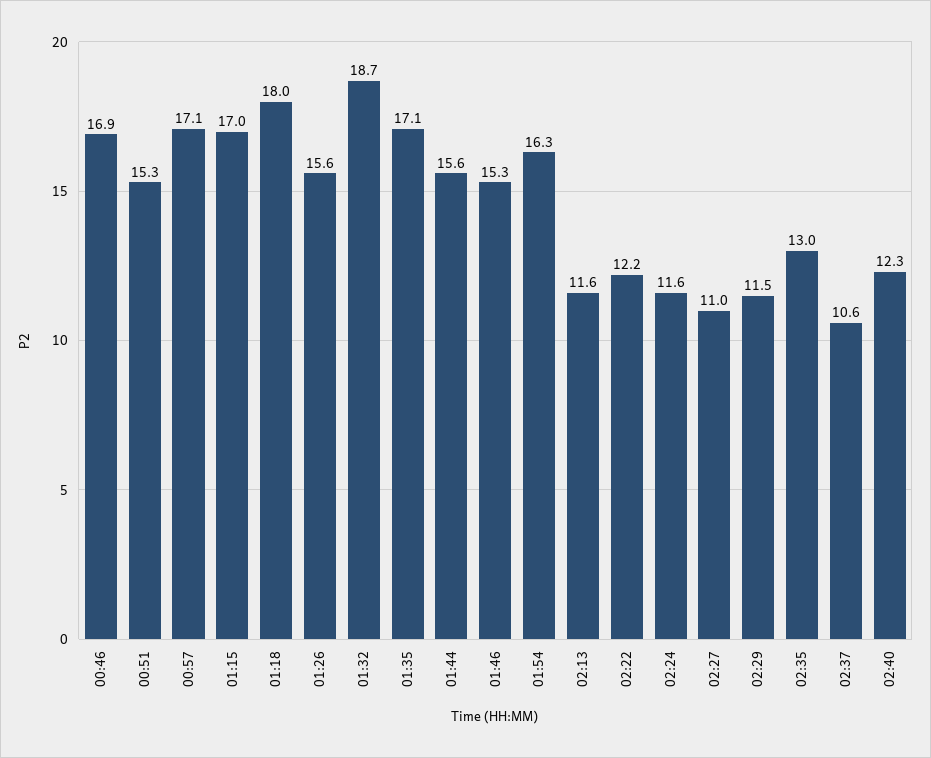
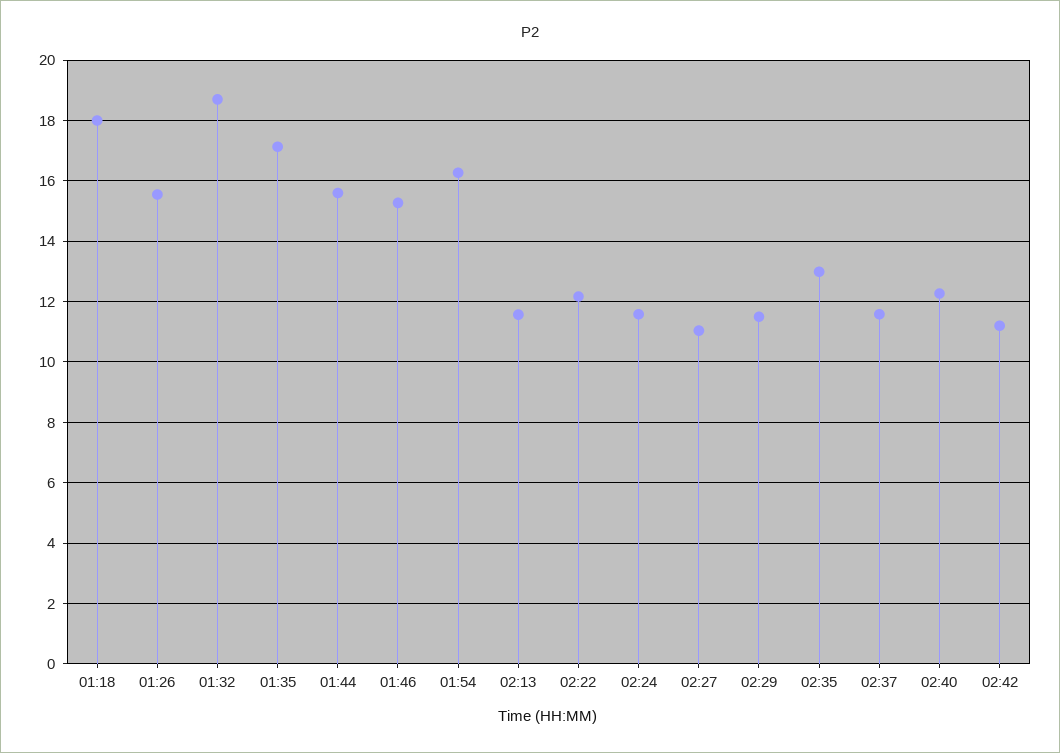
00:46: 16.9 -> none
00:51: 15.3 -> none
00:57: 17.1 -> none
01:15: 17 -> none
02:37: 10.6 -> 11.6
02:42: none -> 11.2

